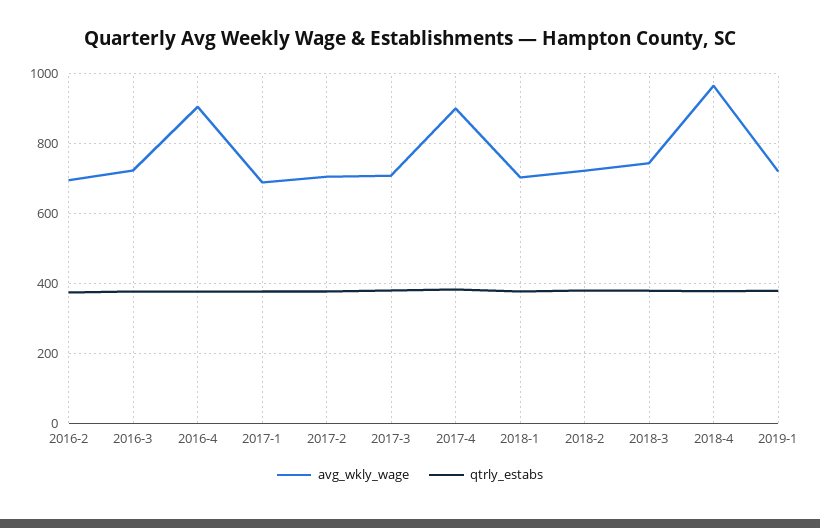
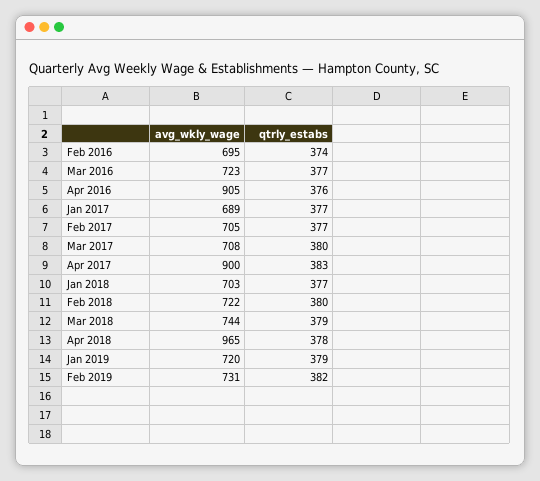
avg_wkly_wage, Feb 2019: none -> 731
qtrly_estabs, Feb 2019: none -> 382

